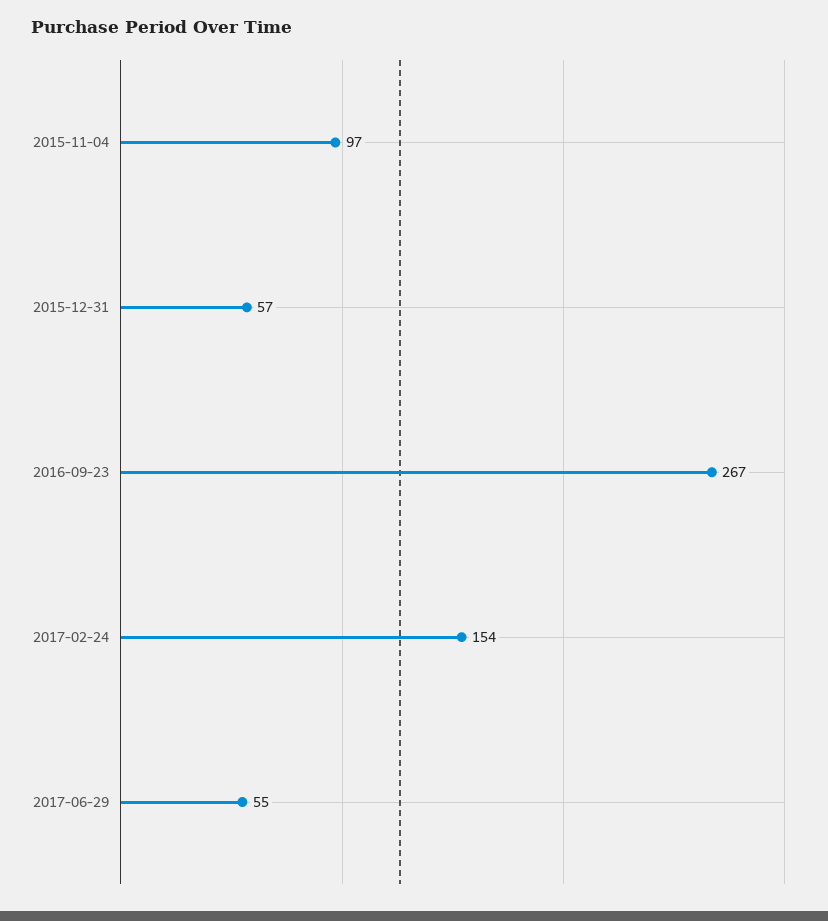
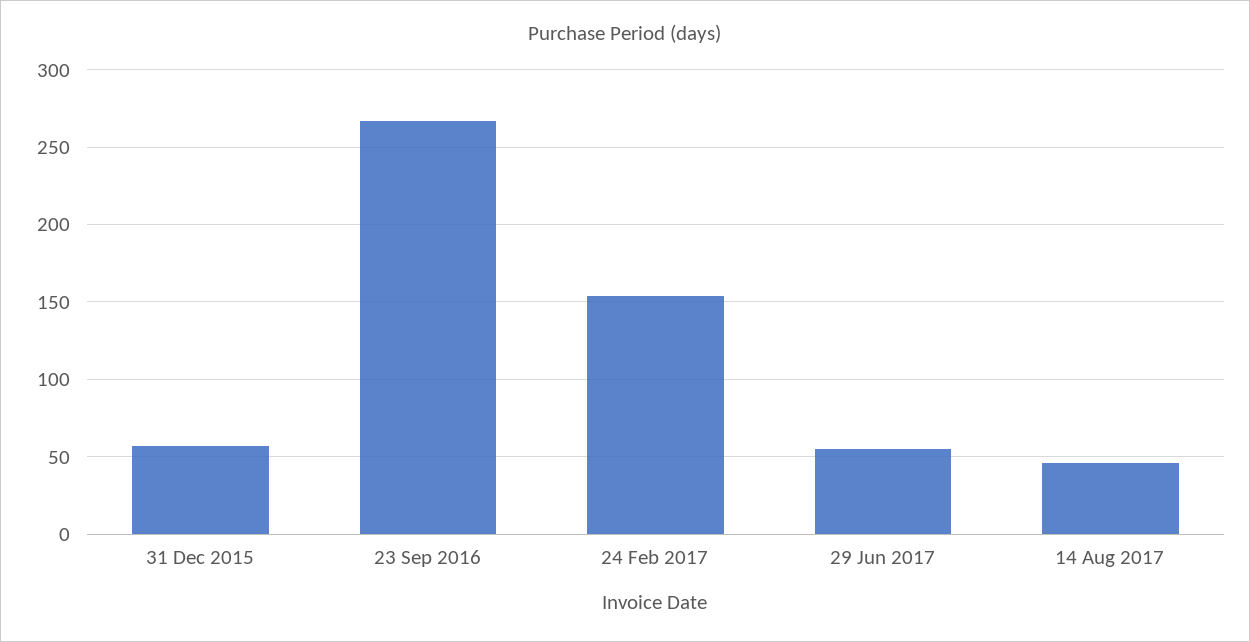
2015-11-04: 97 -> none
14 Aug 2017: none -> 45

